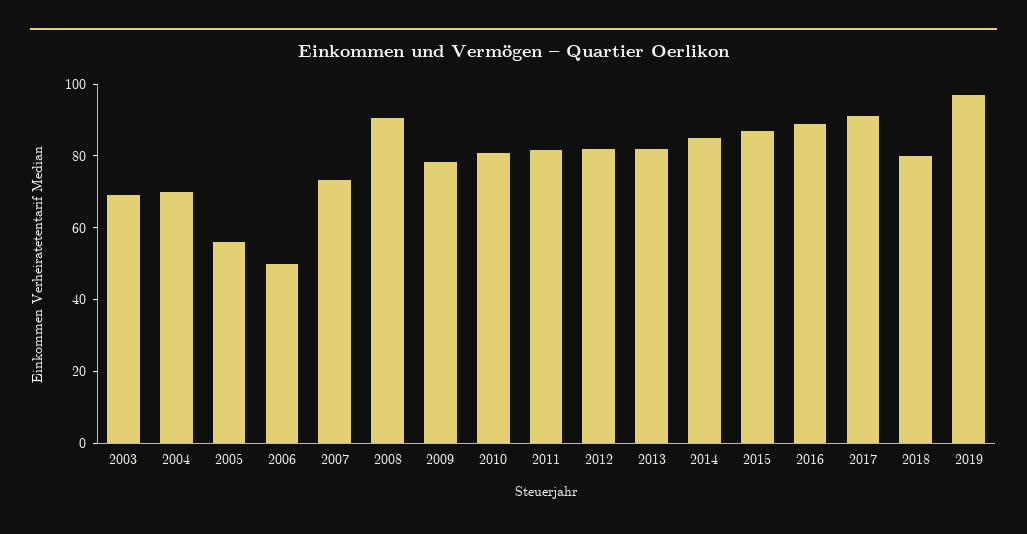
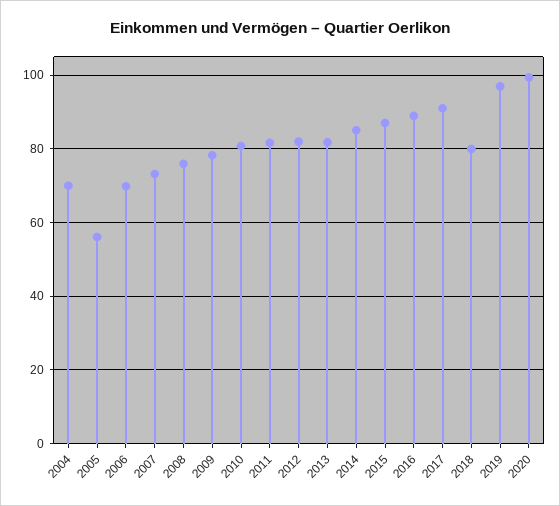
2003: 70 -> none
2006: 50 -> 70
2008: 90 -> 76
2020: none -> 100

